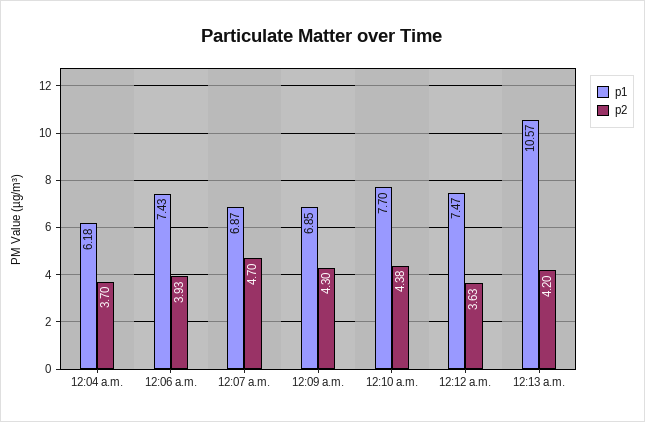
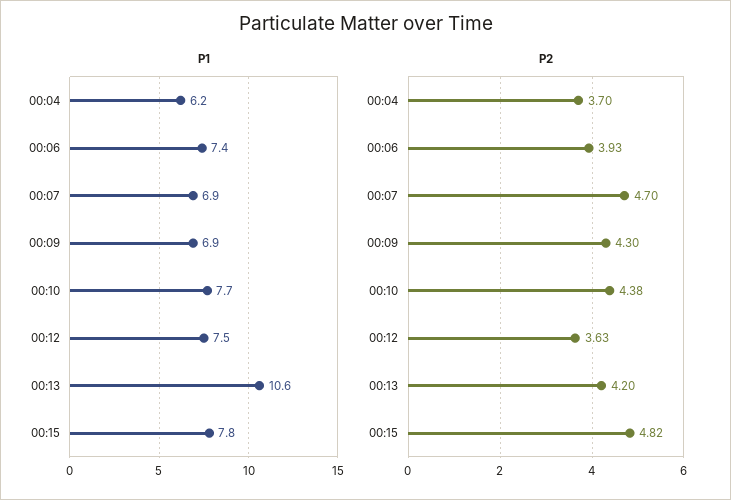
p1, 00:15: none -> 7.8
p2, 00:15: none -> 4.82

